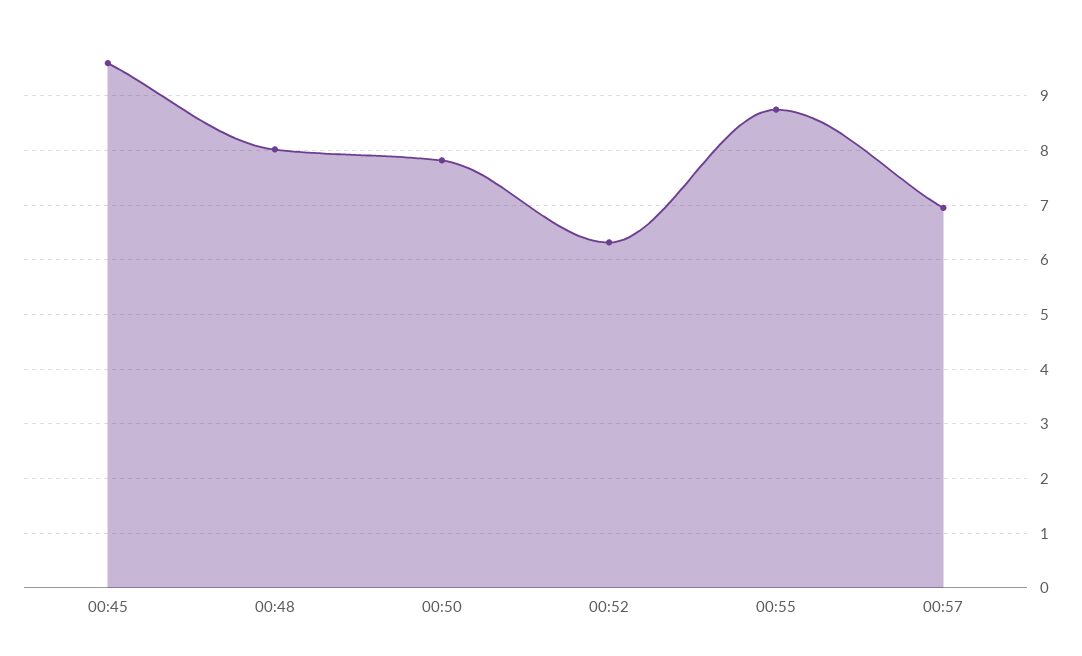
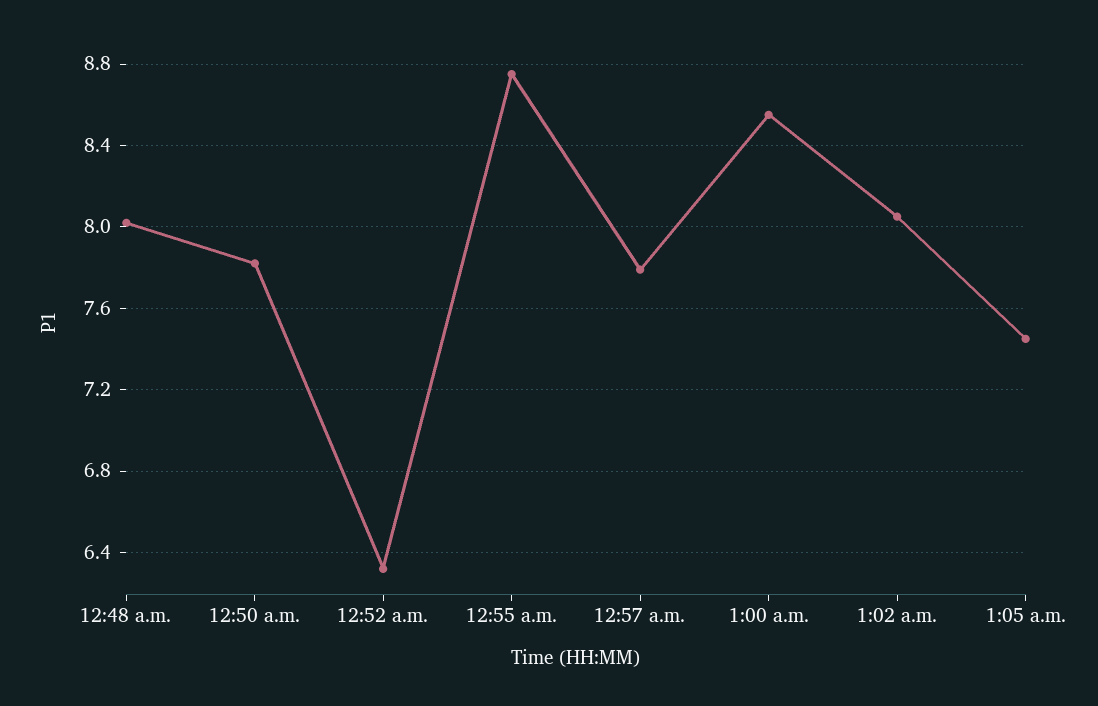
00:45: 9.6 -> none
00:57: 7 -> 7.8
1:00 a.m.: none -> 8.55
1:02 a.m.: none -> 8.05
1:05 a.m.: none -> 7.45

